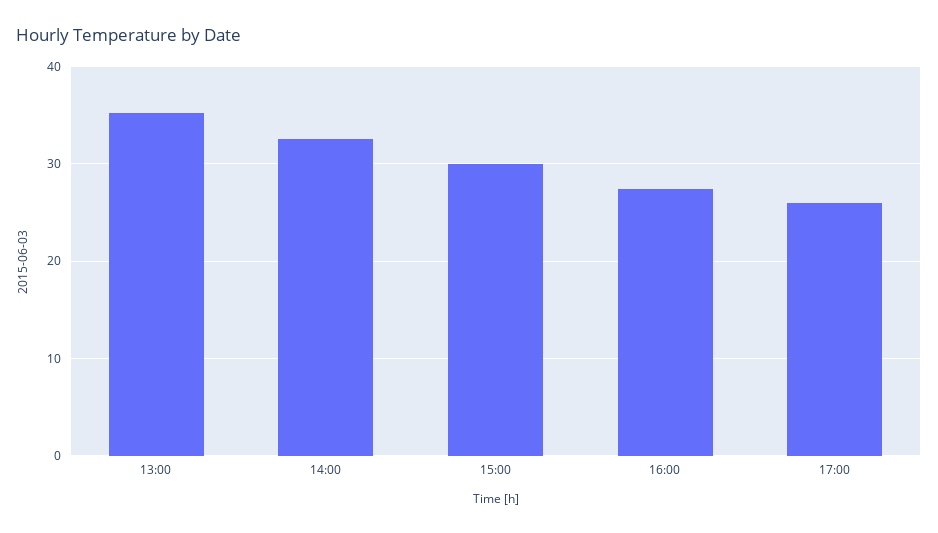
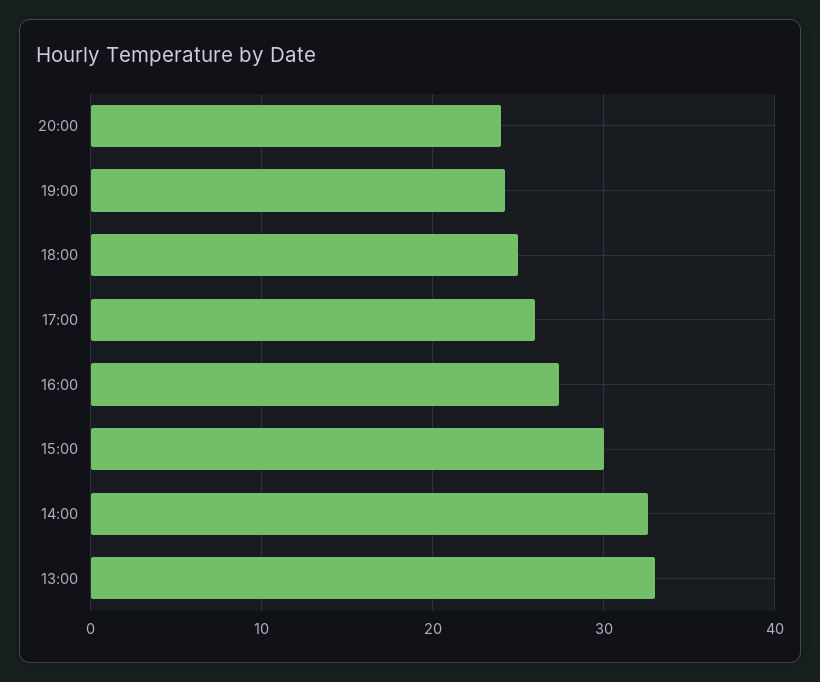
13:00: 35 -> 33
20:00: none -> 24
19:00: none -> 24
18:00: none -> 25

